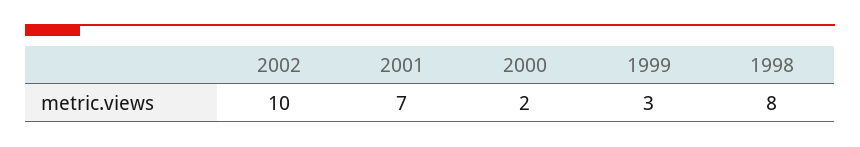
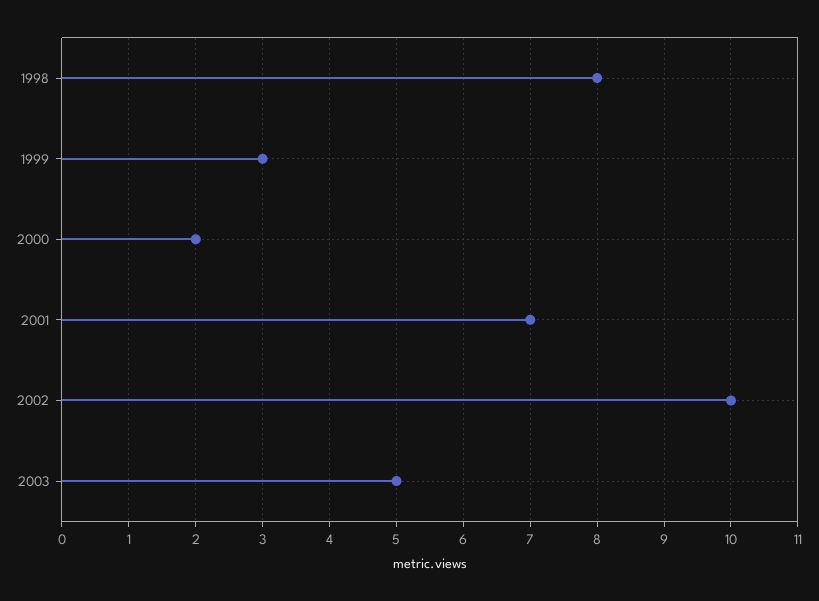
2003: none -> 5

